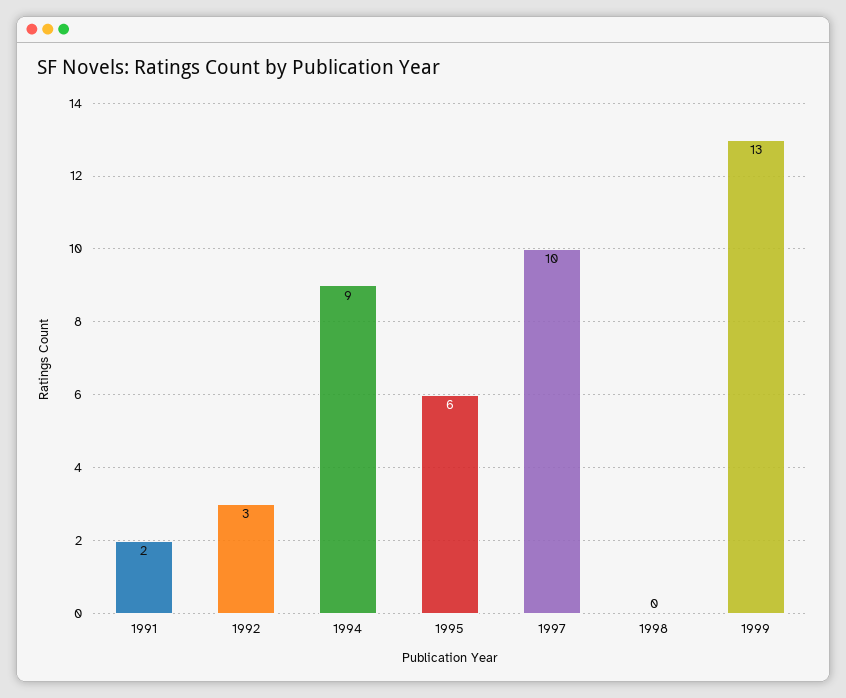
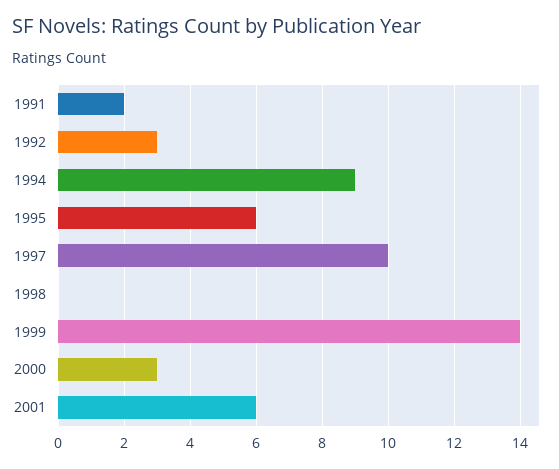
1999: 13 -> 14
2000: none -> 3
2001: none -> 6

